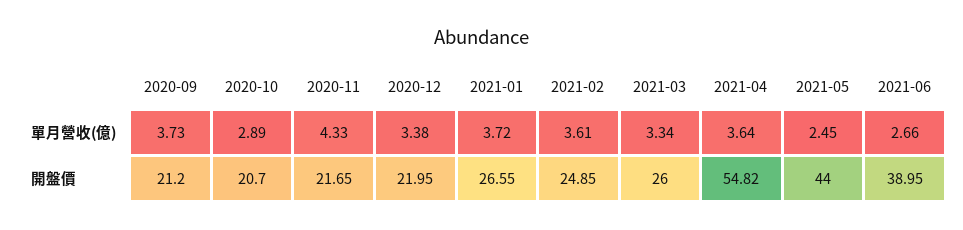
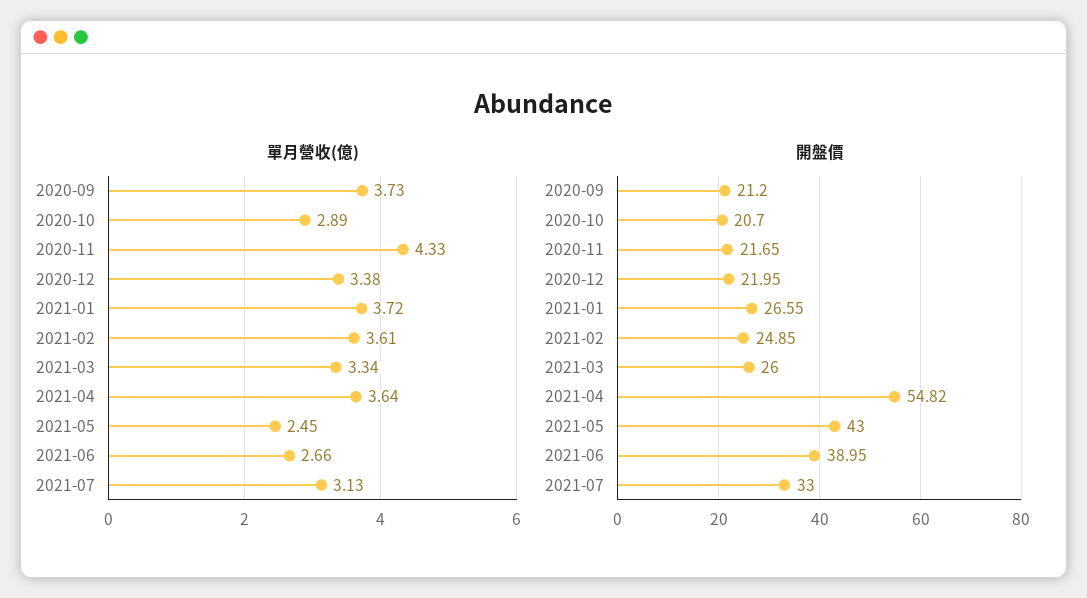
開盤價, 2021-05: 44 -> 43
單月營收(億), 2021-07: none -> 3.13
開盤價, 2021-07: none -> 33

